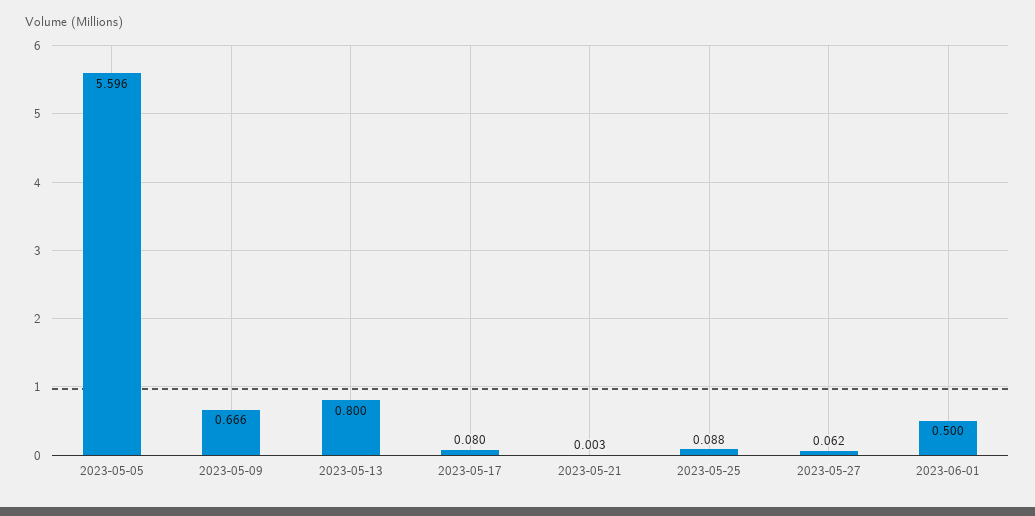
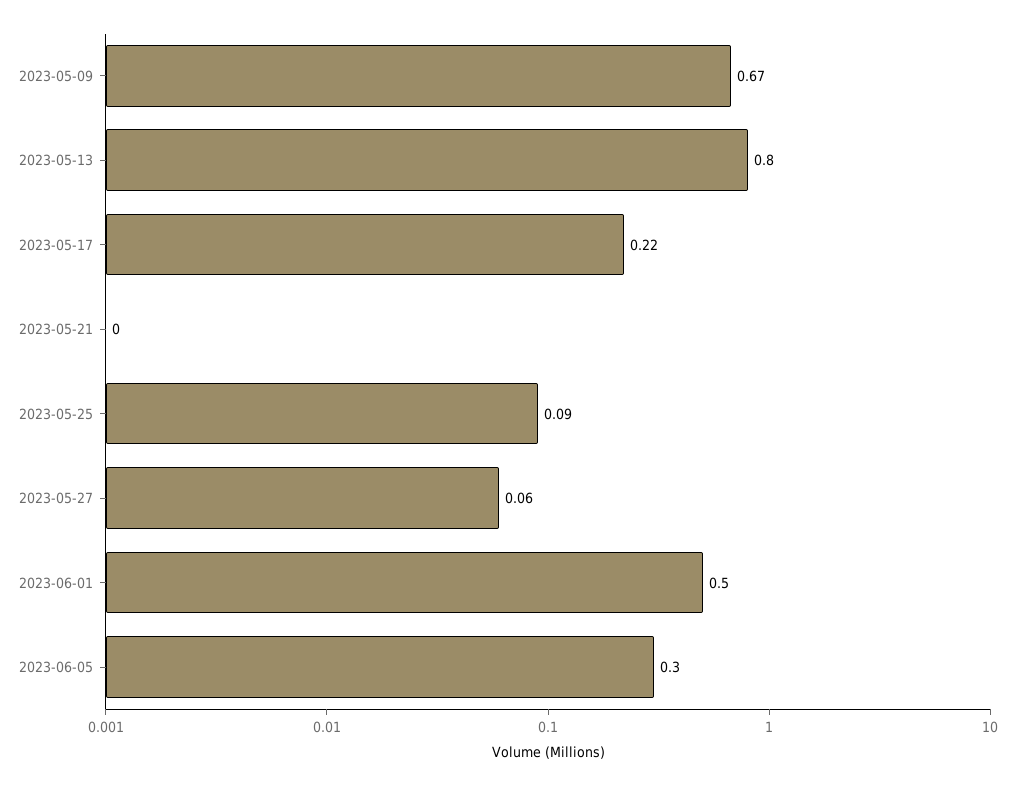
2023-05-05: 5.596 -> none
2023-05-17: 0.08 -> 0.22
2023-06-05: none -> 0.3

